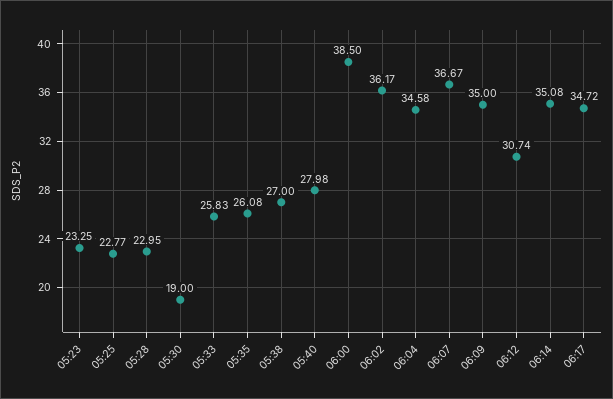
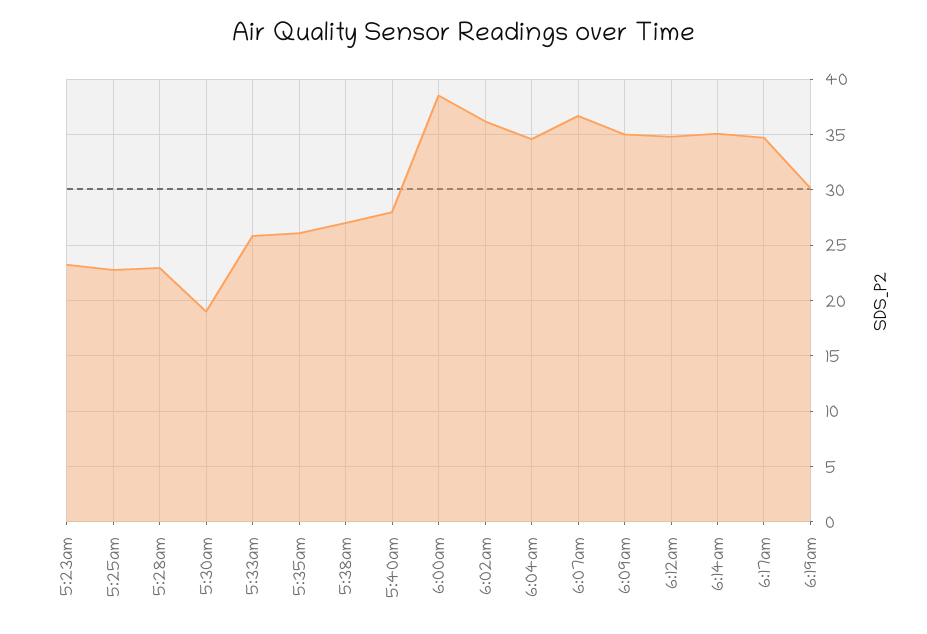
06:12: 30.74 -> 35
6:19am: none -> 30

